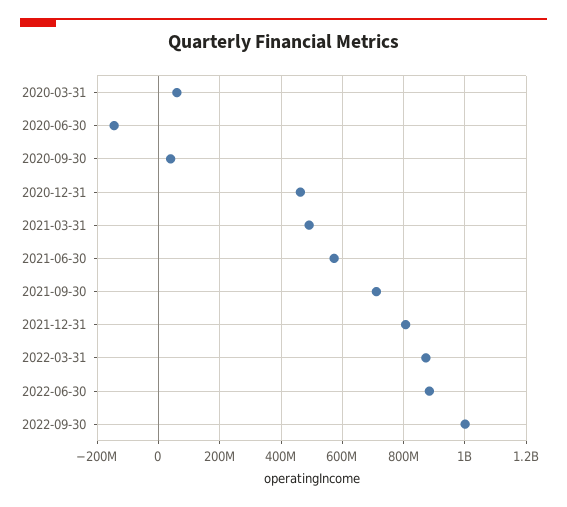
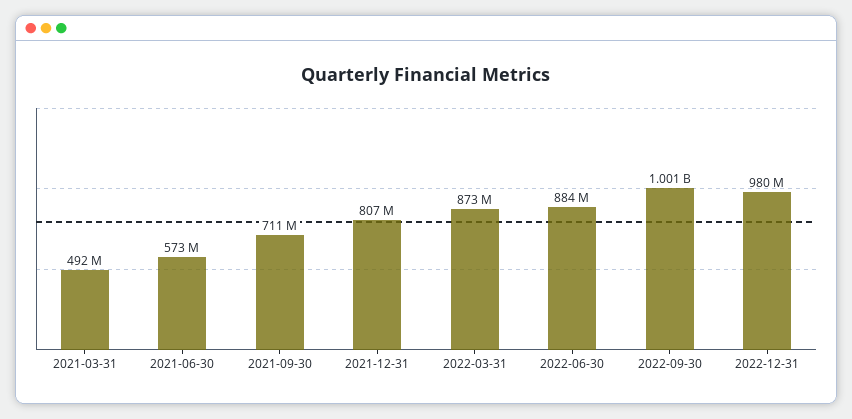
2020-03-31: 60000000 -> none
2020-06-30: -140000000 -> none
2020-09-30: 40000000 -> none
2020-12-31: 460000000 -> none
2022-12-31: none -> 980000000

